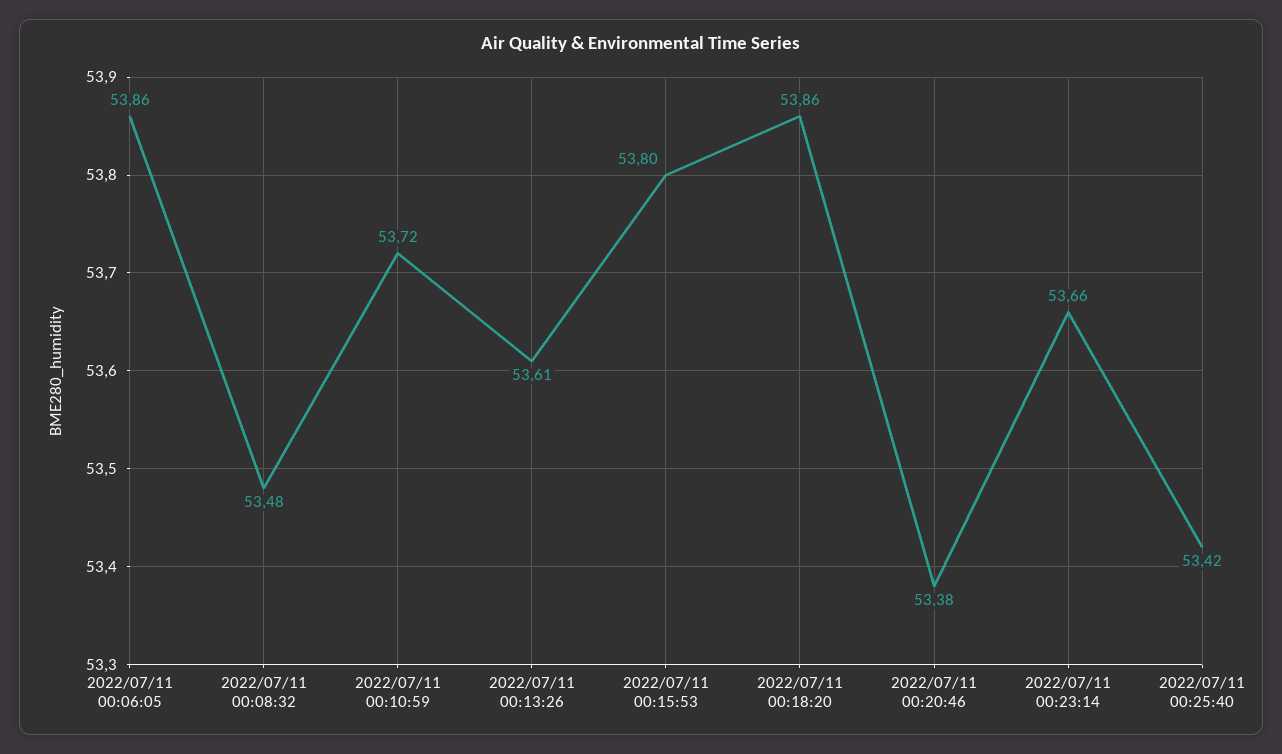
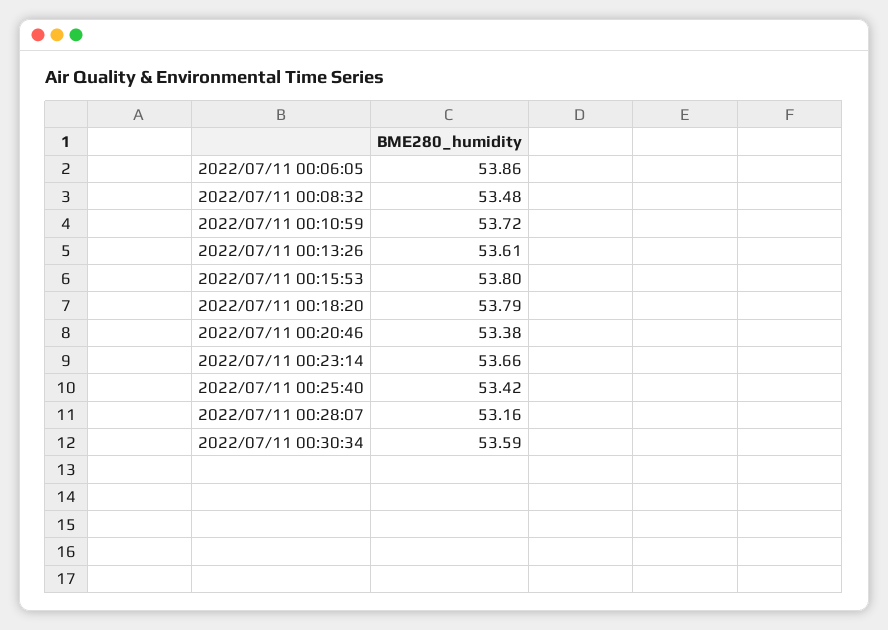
2022/07/11 00:18:20: 53.86 -> 53.79
2022/07/11 00:28:07: none -> 53.16
2022/07/11 00:30:34: none -> 53.59

